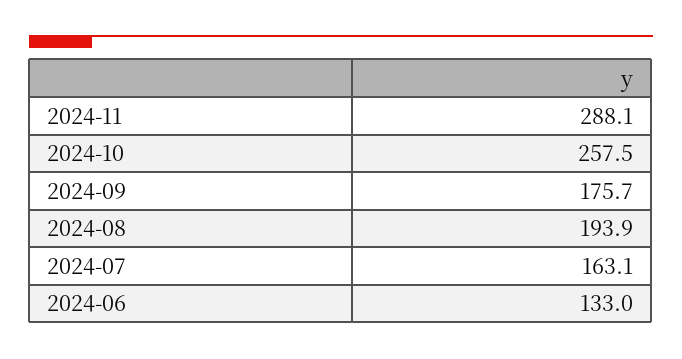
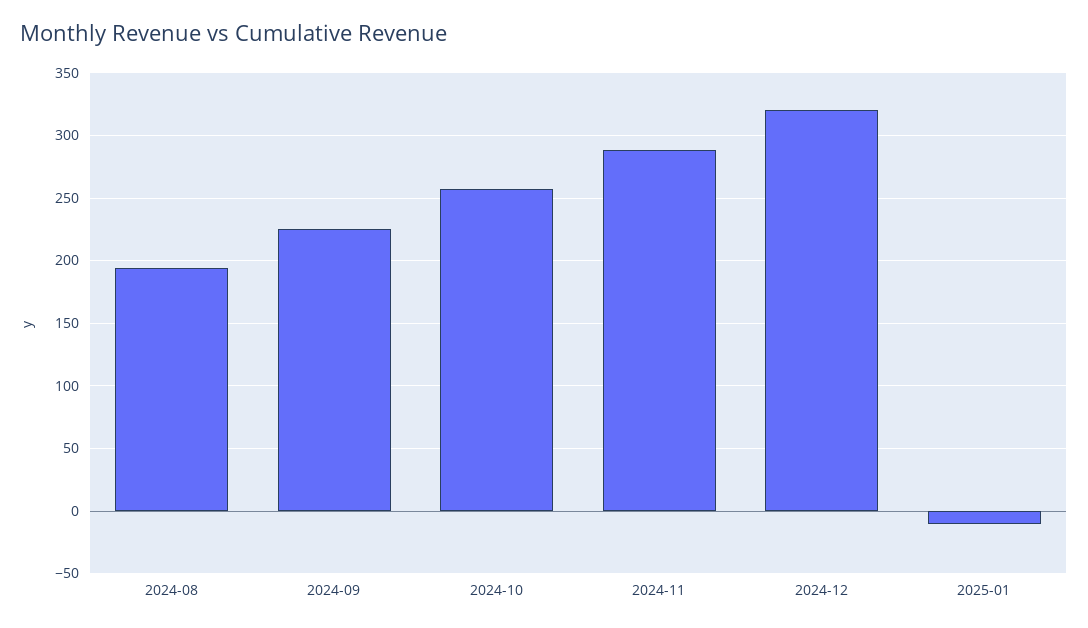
2024-09: 175.7 -> 225
2024-07: 163.1 -> none
2024-06: 133 -> none
2024-12: none -> 320
2025-01: none -> -10

